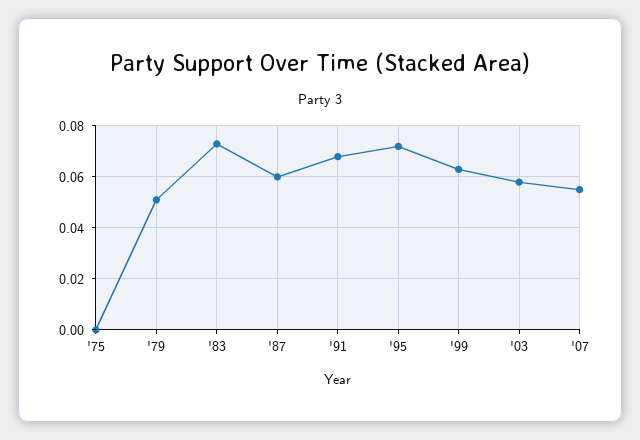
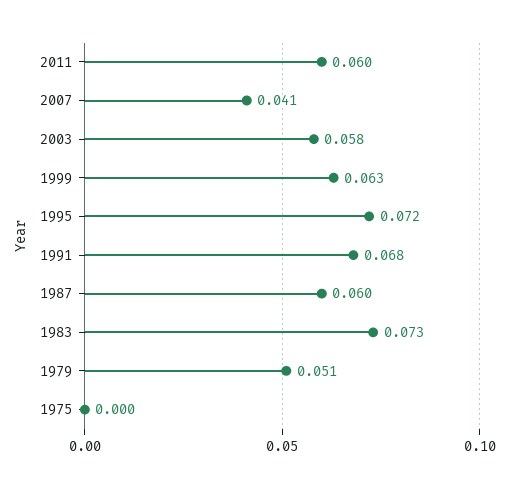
'07: 0.055 -> 0.041
2011: none -> 0.06

